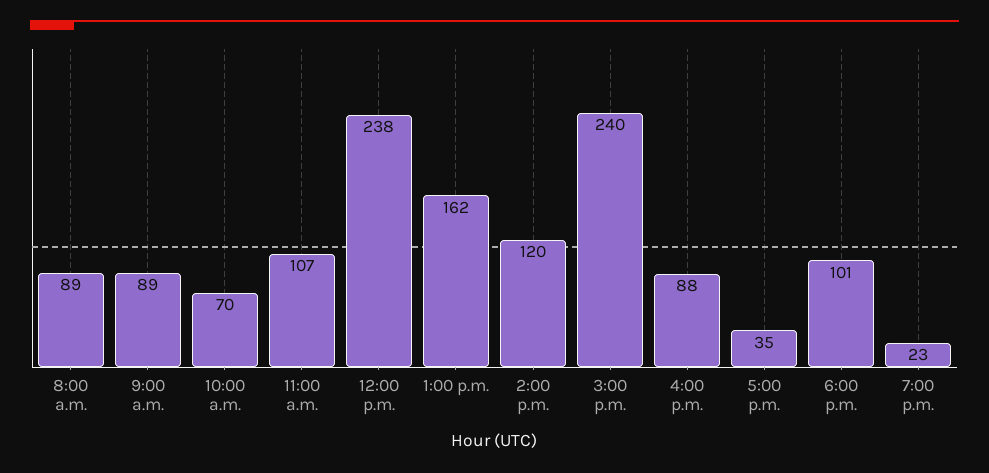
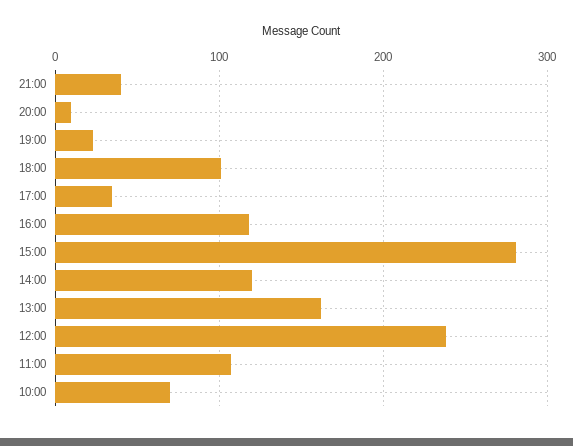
8:00 a.m.: 89 -> none
9:00 a.m.: 89 -> none
3:00 p.m.: 240 -> 280
4:00 p.m.: 88 -> 120
21:00: none -> 40
20:00: none -> 10

